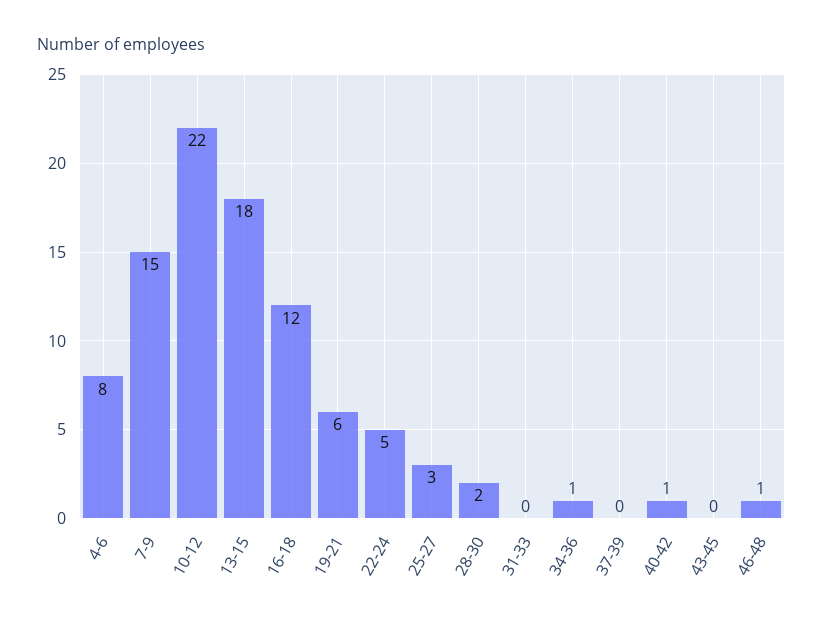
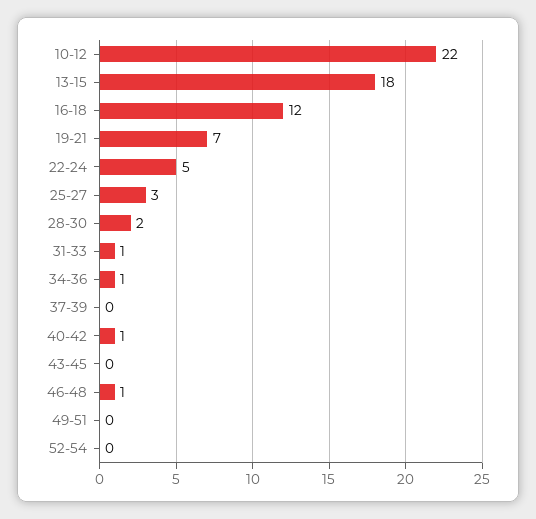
4-6: 8 -> none
7-9: 15 -> none
19-21: 6 -> 7
31-33: 0 -> 1
49-51: none -> 0
52-54: none -> 0

